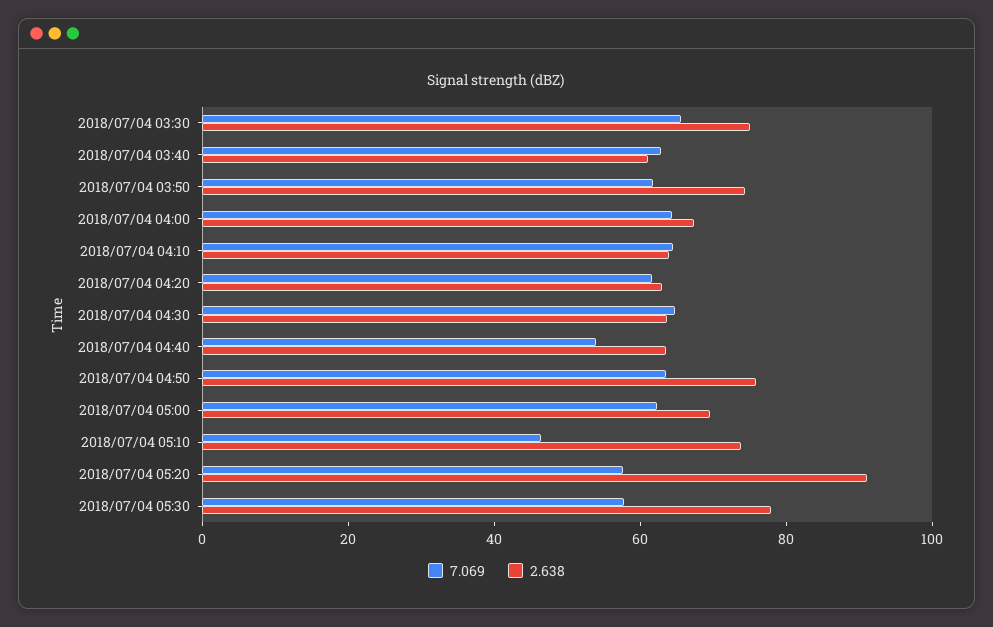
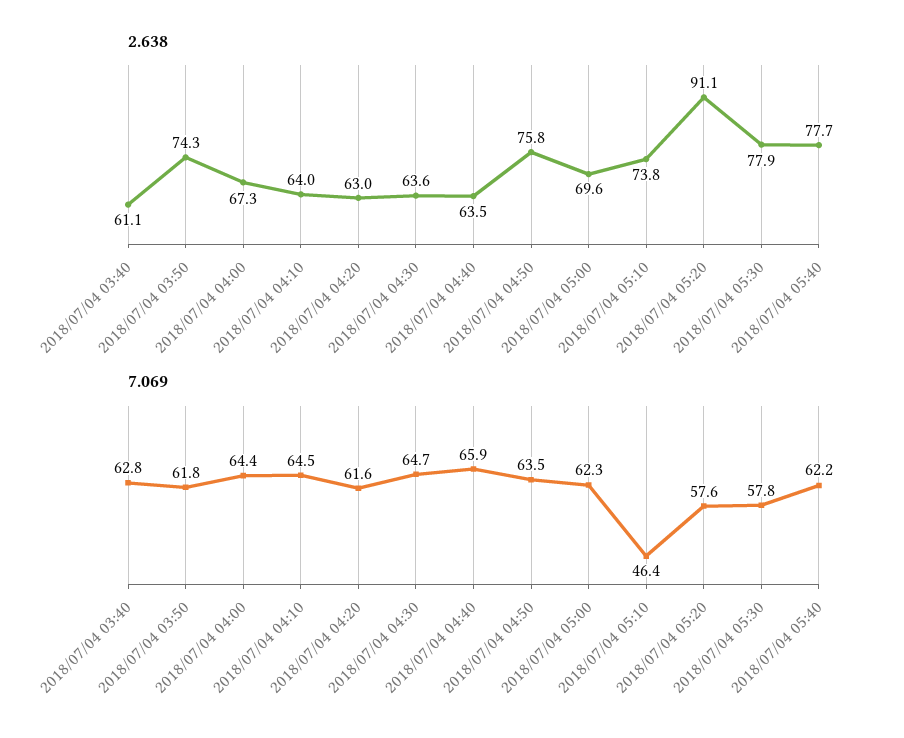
7.069, 2018/07/04 03:30: 65 -> none
2.638, 2018/07/04 03:30: 75 -> none
7.069, 2018/07/04 04:40: 55 -> 65.9
2.638, 2018/07/04 05:40: none -> 77.7
7.069, 2018/07/04 05:40: none -> 62.2

